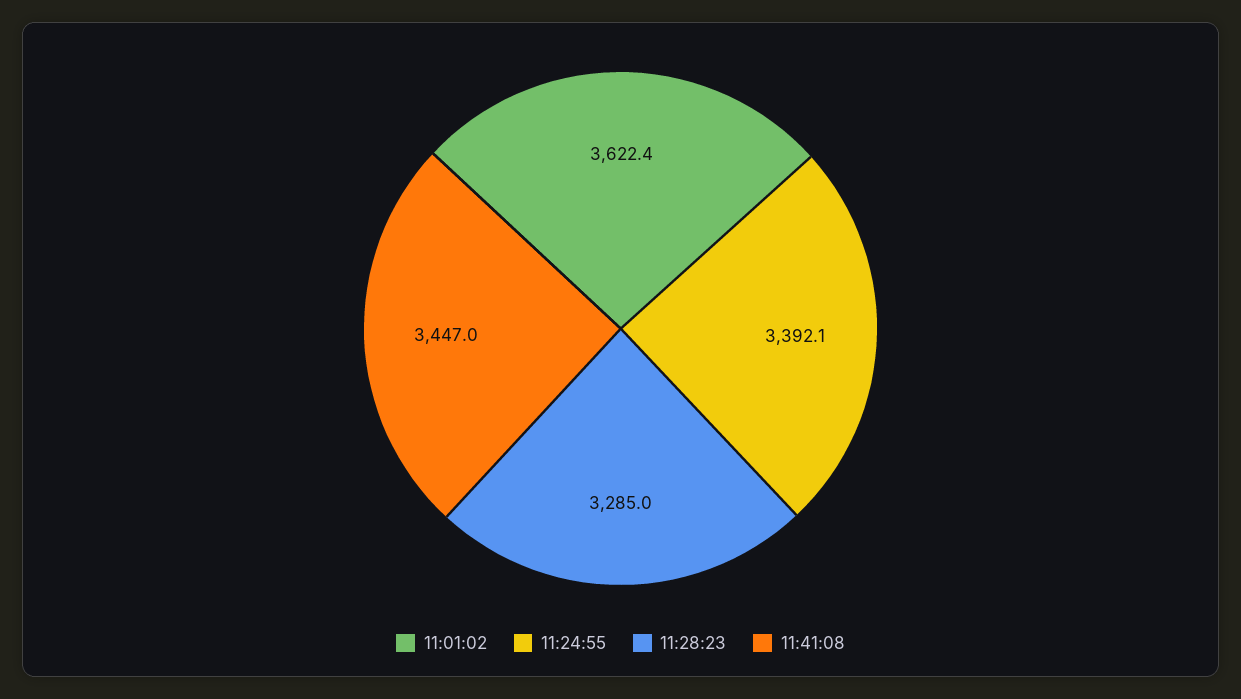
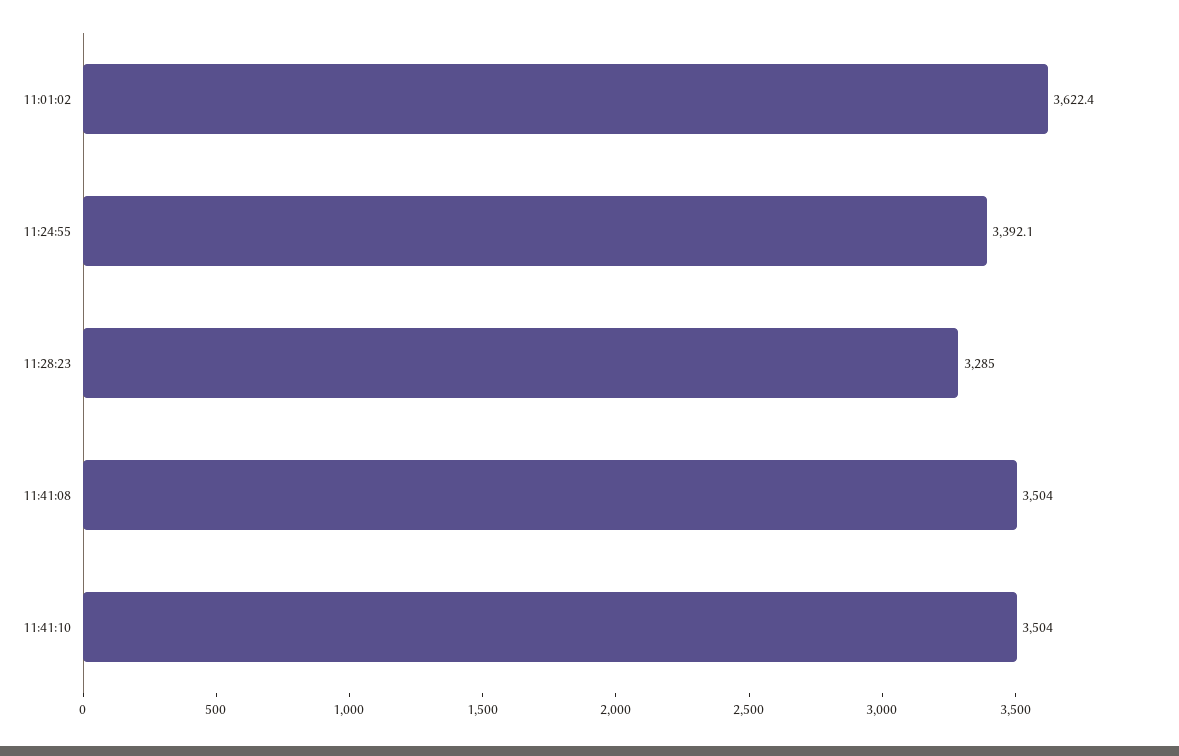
11:41:08: 3447 -> 3504
11:41:10: none -> 3504

